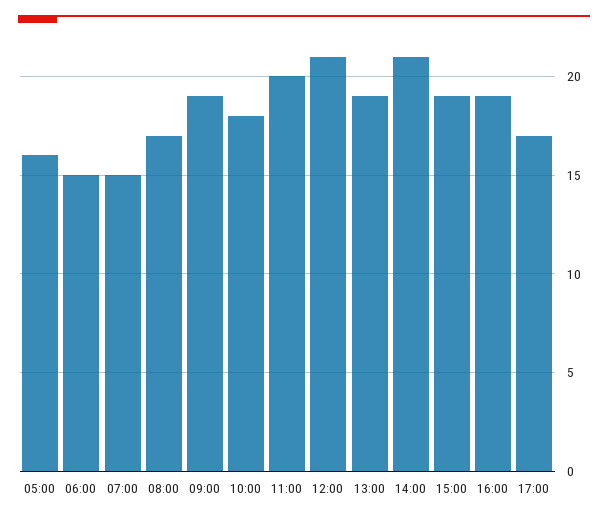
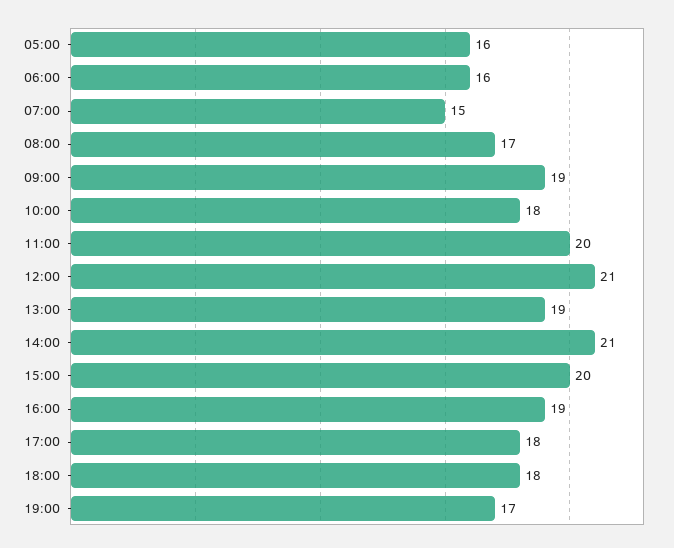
06:00: 15 -> 16
15:00: 19 -> 20
17:00: 17 -> 18
18:00: none -> 18
19:00: none -> 17

